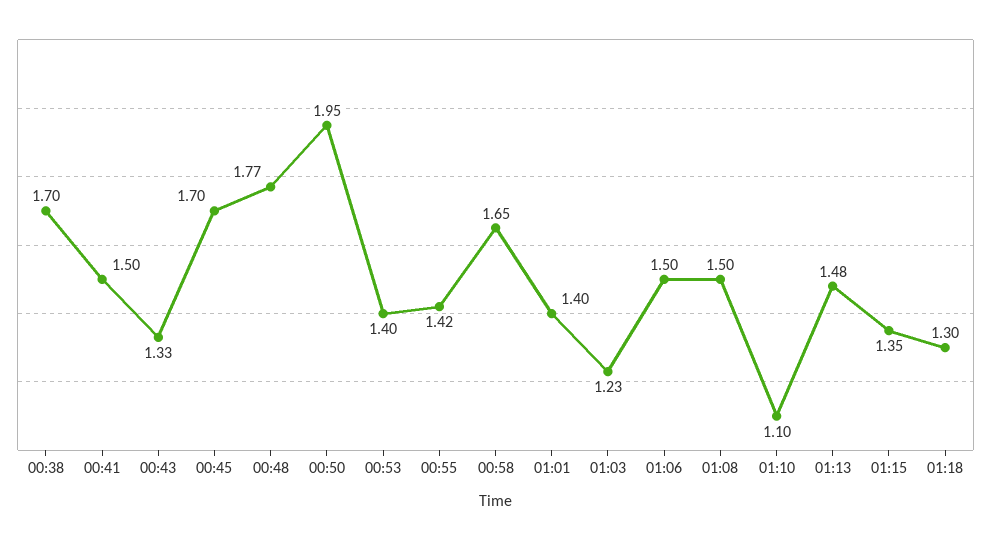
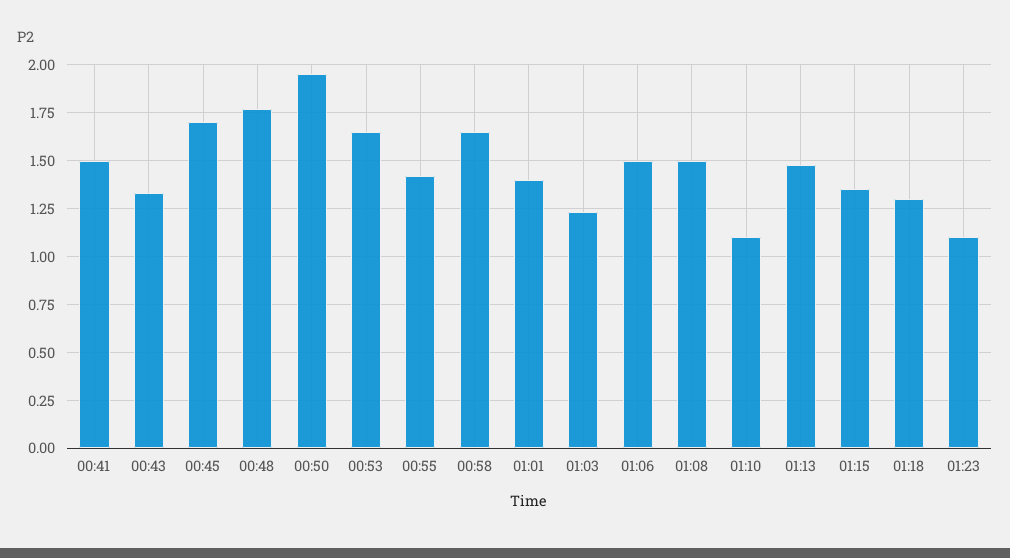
00:38: 1.7 -> none
00:53: 1.4 -> 1.65
01:23: none -> 1.1

